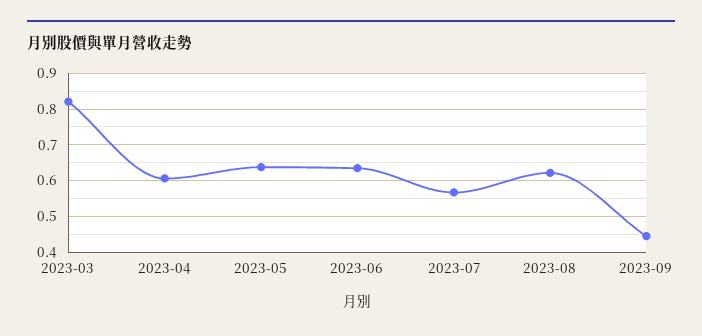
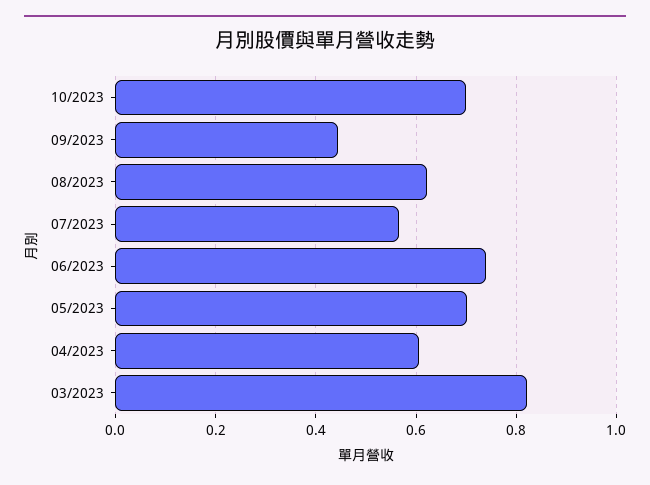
2023-05: 0.64 -> 0.7
2023-06: 0.64 -> 0.74
10/2023: none -> 0.7

